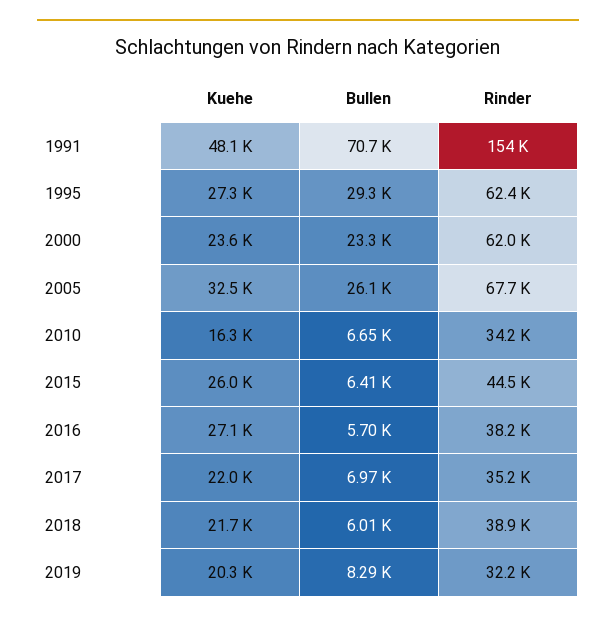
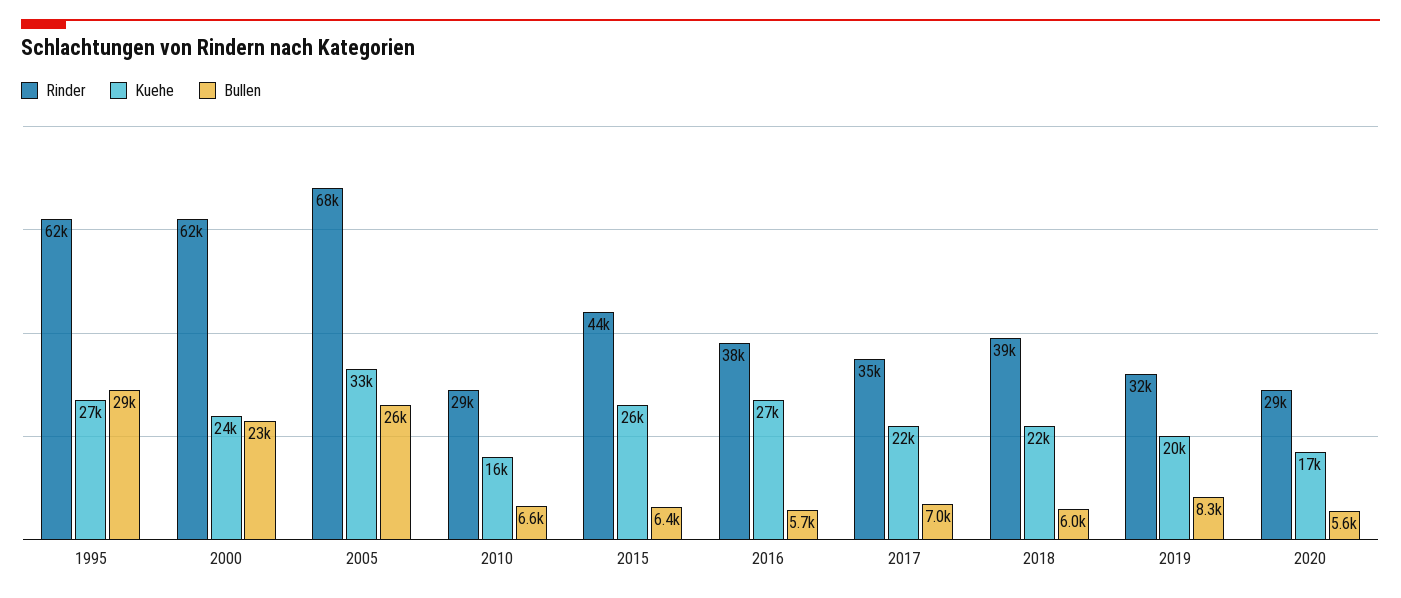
Kuehe, 1991: 48100 -> none
Bullen, 1991: 70700 -> none
Rinder, 1991: 154000 -> none
Rinder, 2010: 34200 -> 29000
Rinder, 2020: none -> 29000
Kuehe, 2020: none -> 17000
Bullen, 2020: none -> 5600

